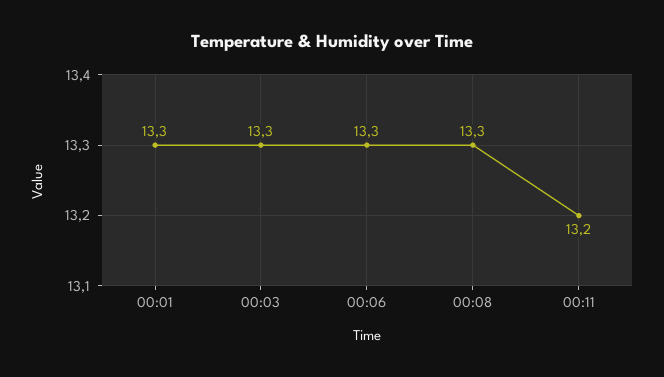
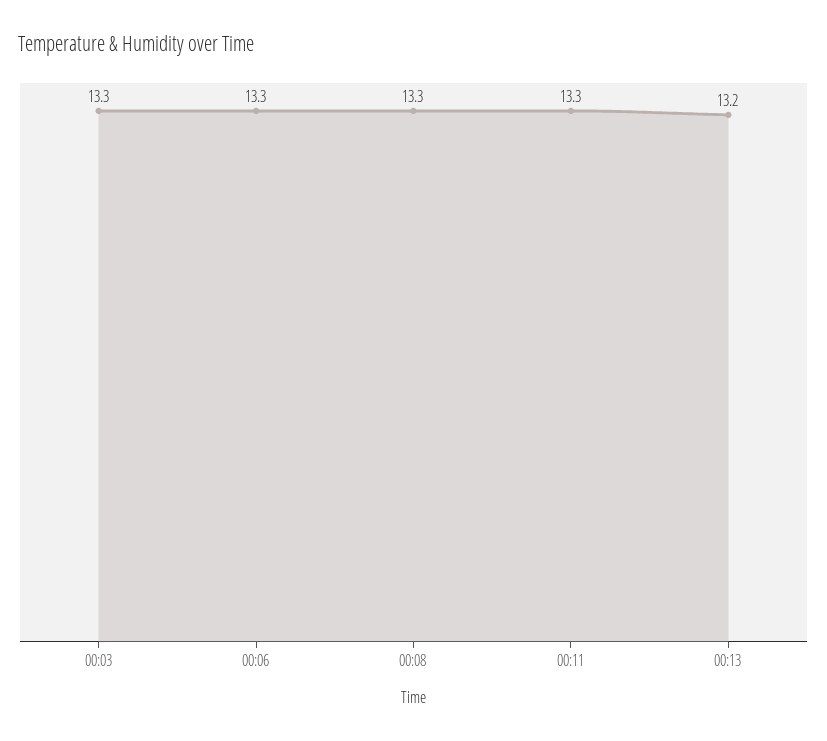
00:01: 13.3 -> none
00:11: 13.2 -> 13.3
00:13: none -> 13.2

